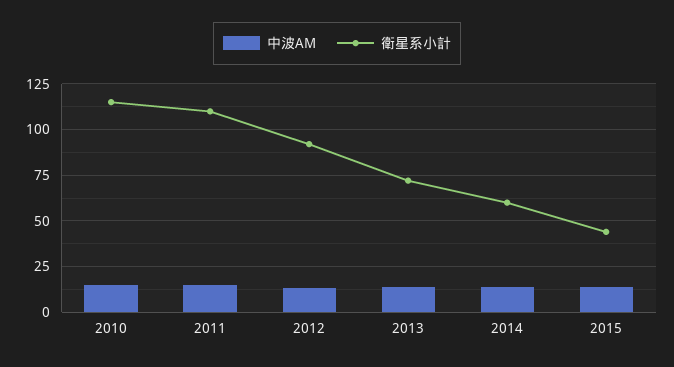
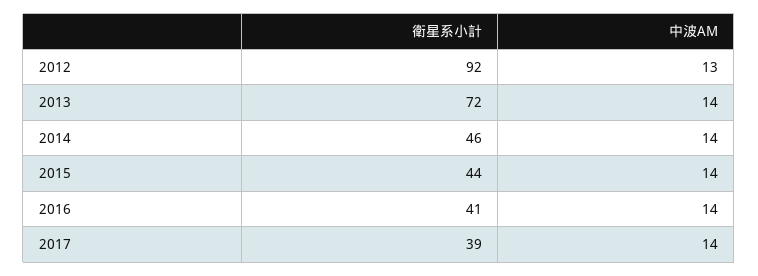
中波AM, 2010: 15 -> none
衛星系小計, 2010: 115 -> none
中波AM, 2011: 15 -> none
衛星系小計, 2011: 110 -> none
衛星系小計, 2014: 60 -> 46
衛星系小計, 2016: none -> 41
中波AM, 2016: none -> 14
衛星系小計, 2017: none -> 39
中波AM, 2017: none -> 14

